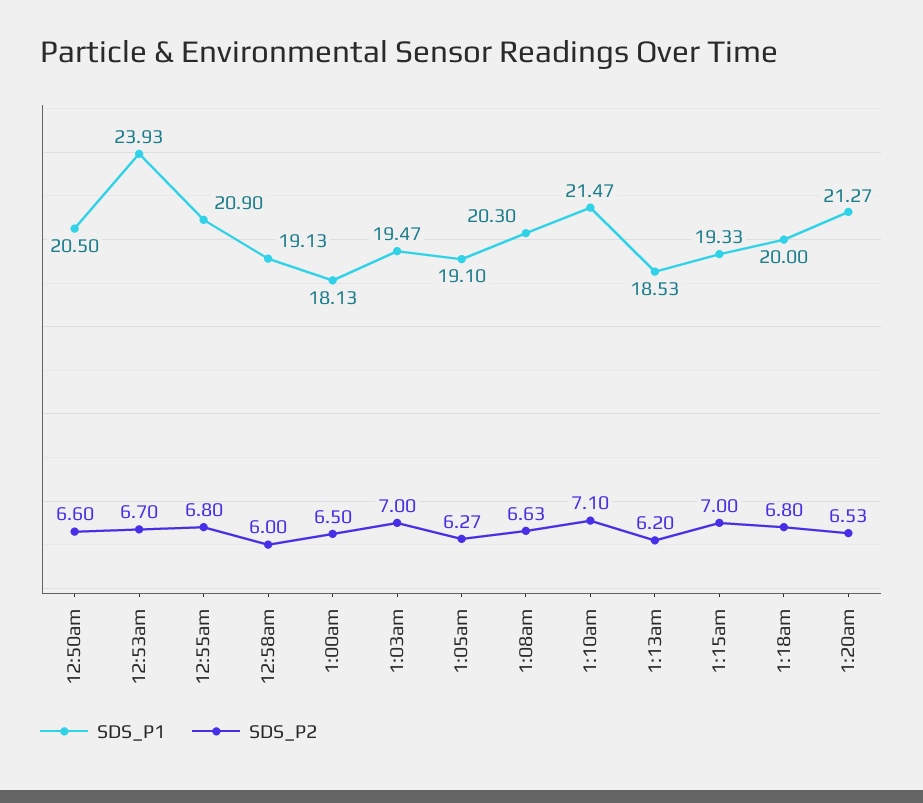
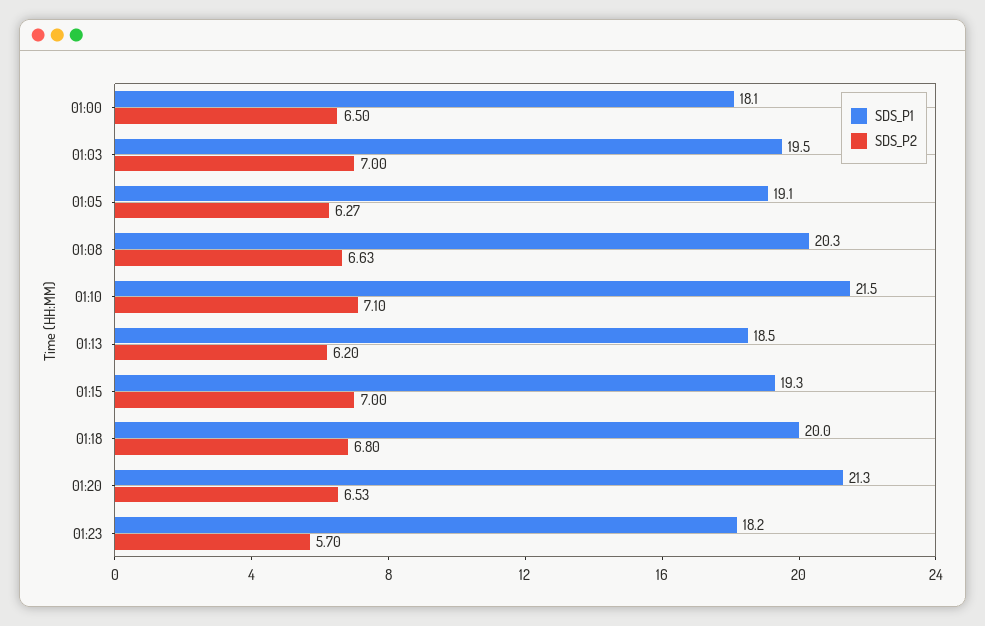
SDS_P1, 12:50am: 20.5 -> none
SDS_P2, 12:50am: 6.6 -> none
SDS_P1, 12:53am: 23.93 -> none
SDS_P2, 12:53am: 6.7 -> none
SDS_P1, 12:55am: 20.9 -> none
SDS_P2, 12:55am: 6.8 -> none
SDS_P1, 12:58am: 19.13 -> none
SDS_P2, 12:58am: 6 -> none
SDS_P1, 01:23: none -> 18.2
SDS_P2, 01:23: none -> 5.7

